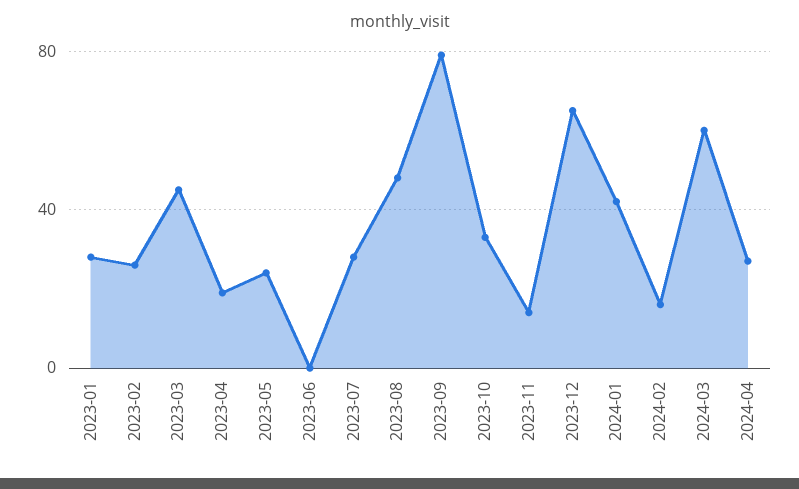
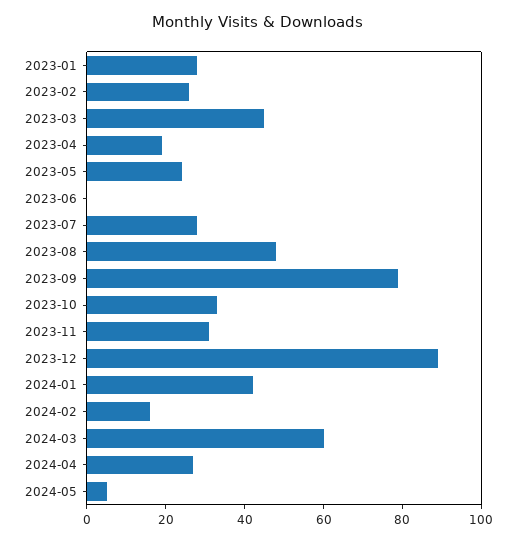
2023-11: 15 -> 30
2023-12: 65 -> 90
2024-05: none -> 5

